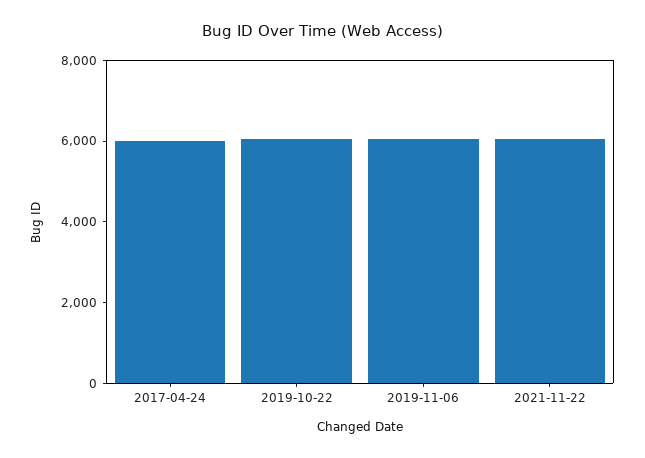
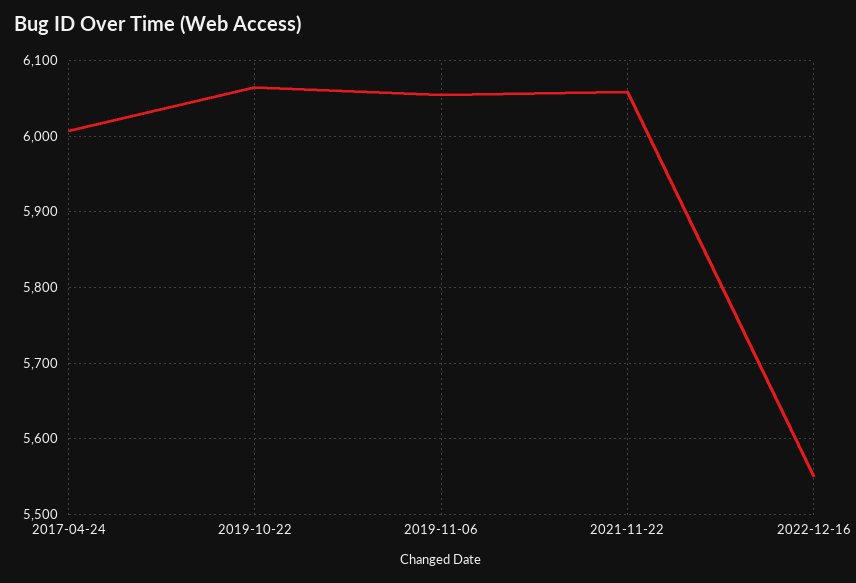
2022-12-16: none -> 5550

